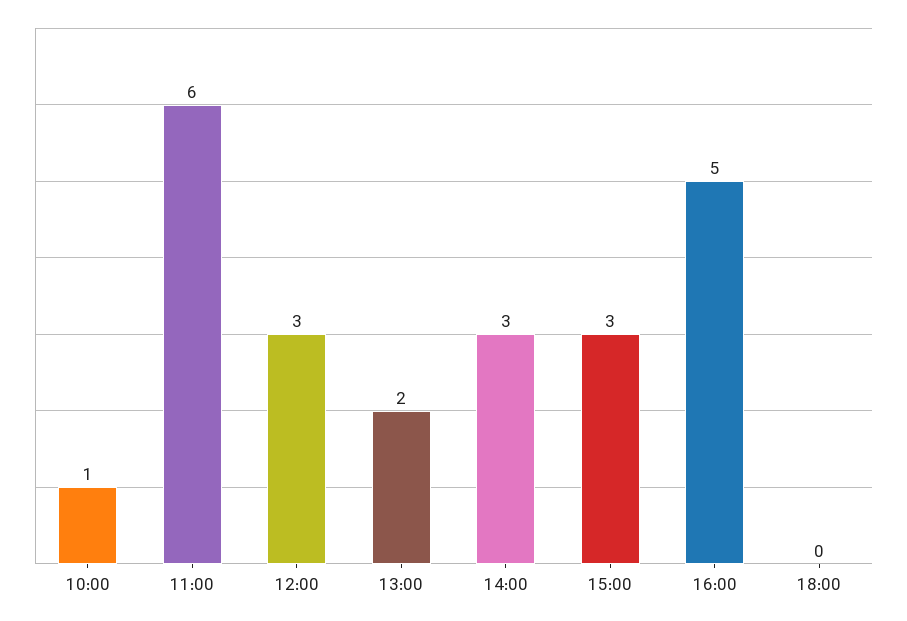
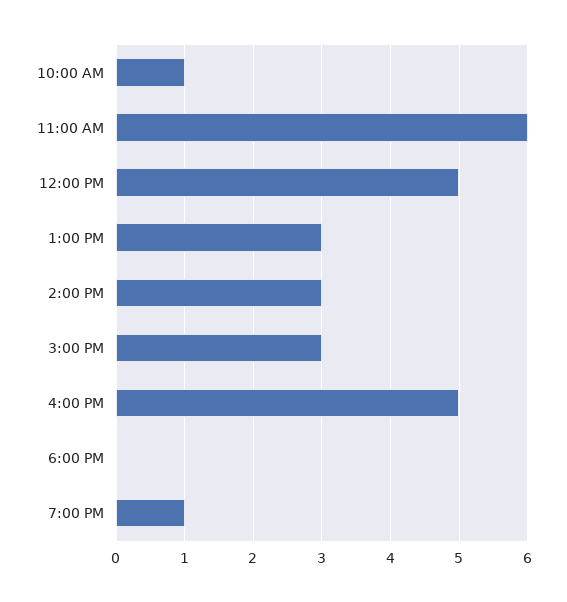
12:00: 3 -> 5
13:00: 2 -> 3
7:00 PM: none -> 1

